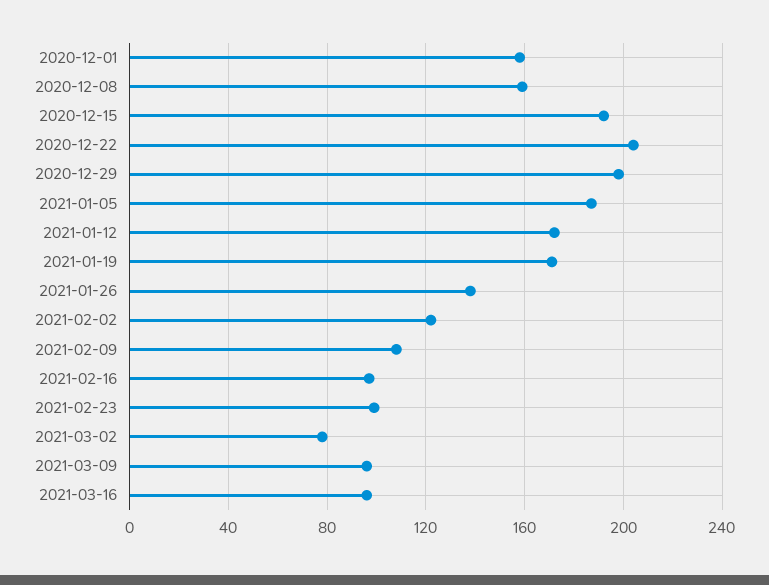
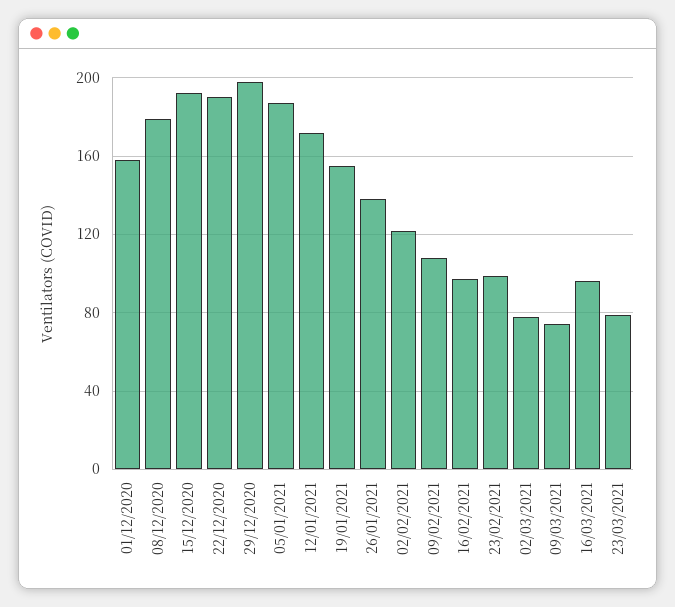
2020-12-08: 160 -> 180
2020-12-22: 205 -> 190
2021-01-19: 170 -> 155
2021-03-09: 95 -> 75
23/03/2021: none -> 80

